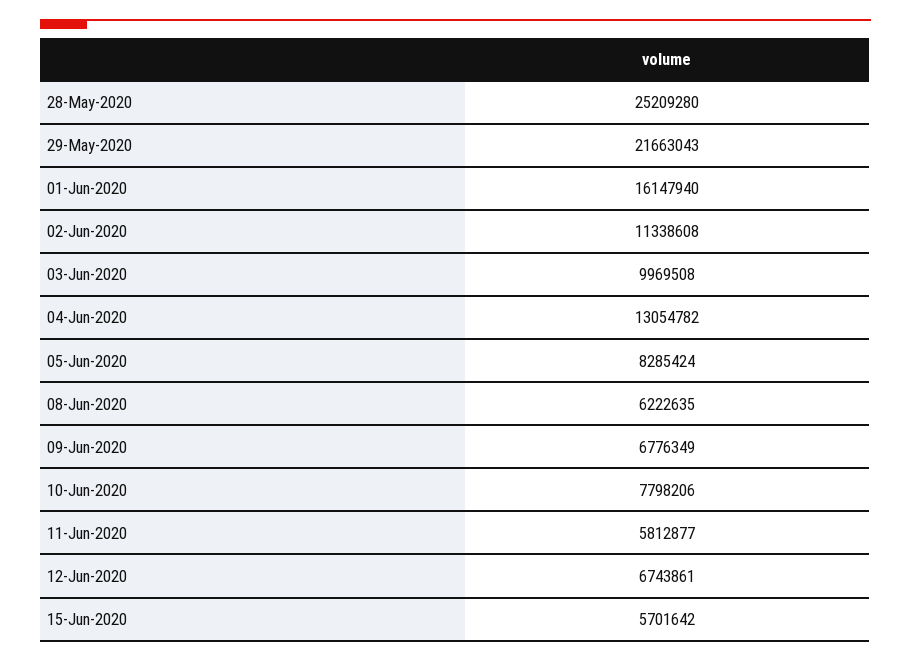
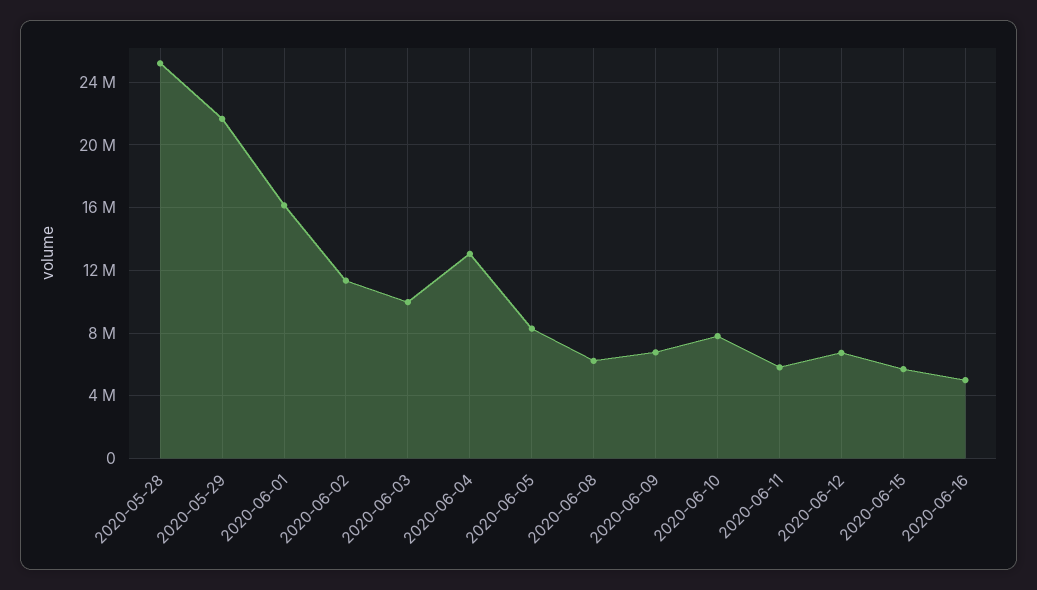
2020-06-16: none -> 5000000

